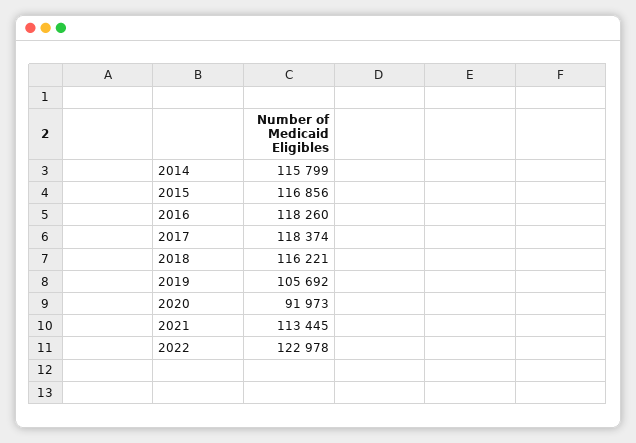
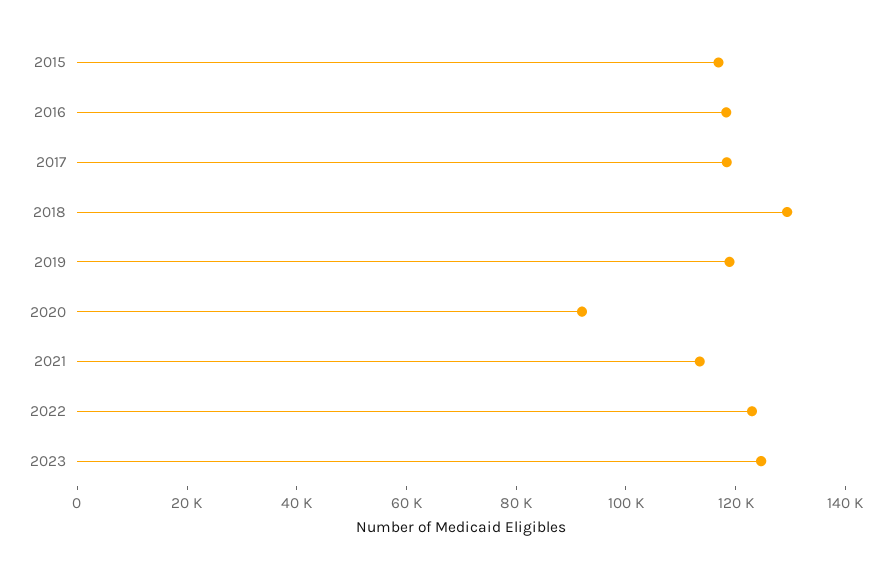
2014: 115799 -> none
2018: 116221 -> 130000
2019: 105692 -> 120000
2023: none -> 125000

